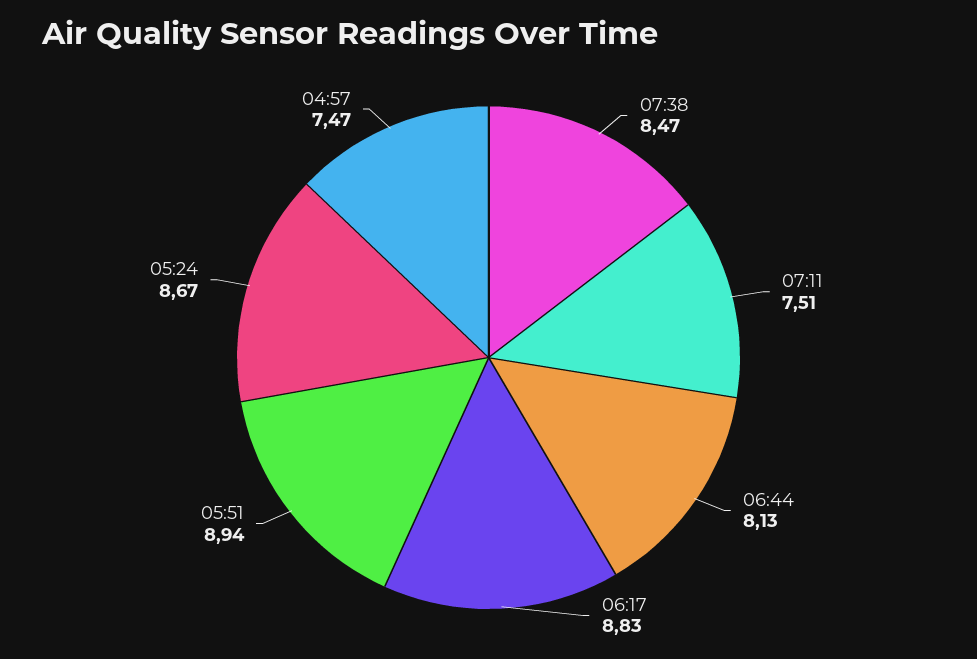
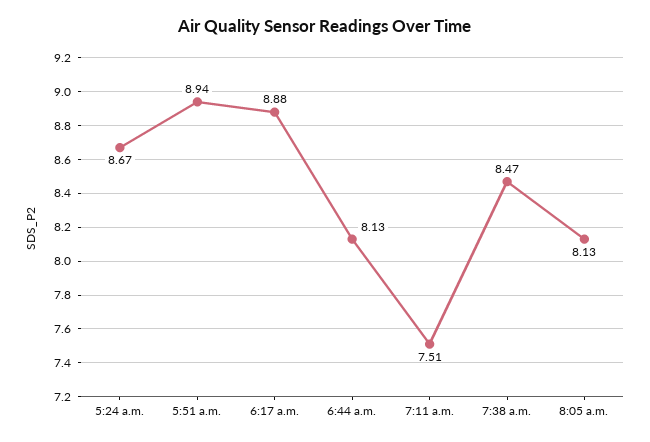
06:17: 8.83 -> 8.88
04:57: 7.47 -> none
8:05 a.m.: none -> 8.13

